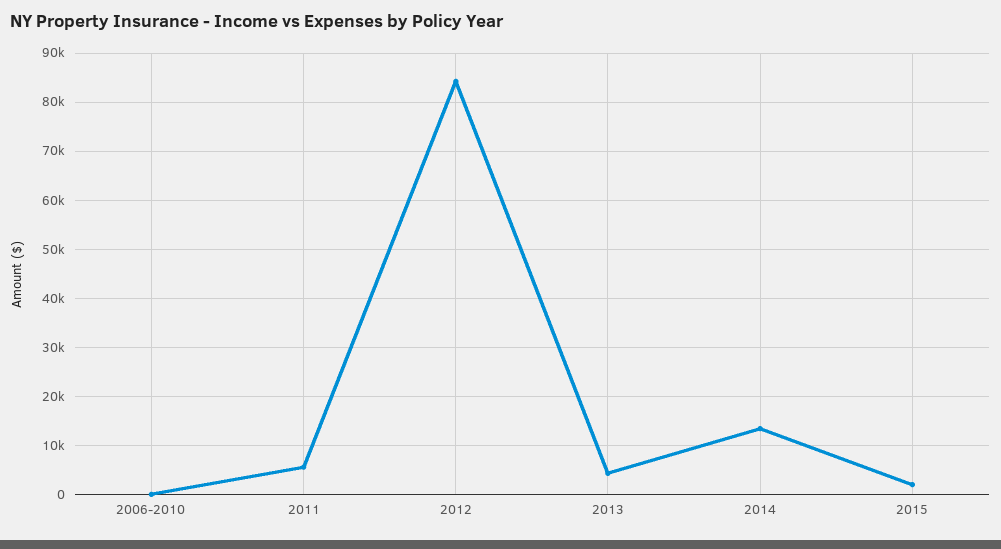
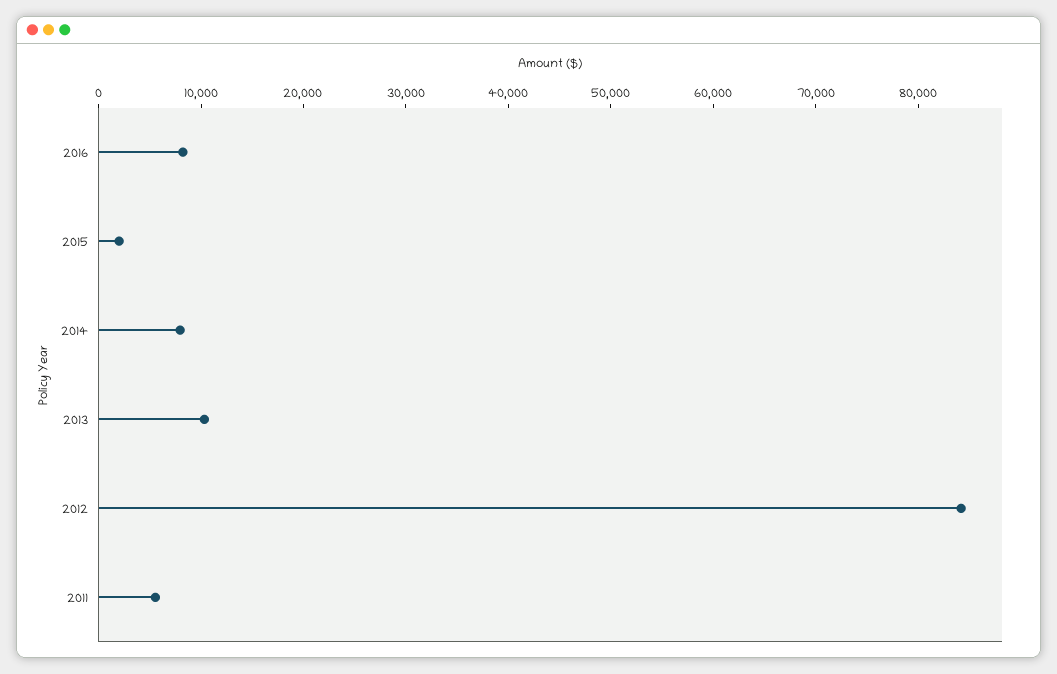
2006-2010: 0 -> none
2013: 4000 -> 10000
2014: 14000 -> 8000
2016: none -> 8000

